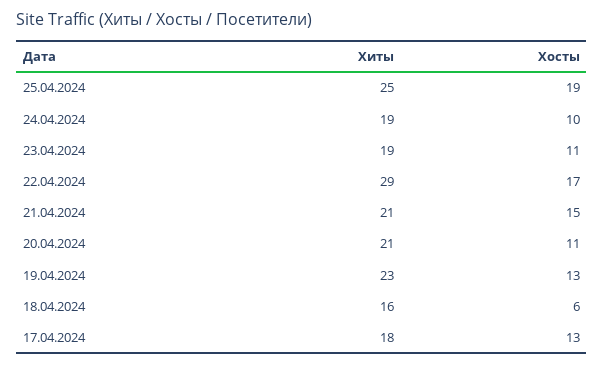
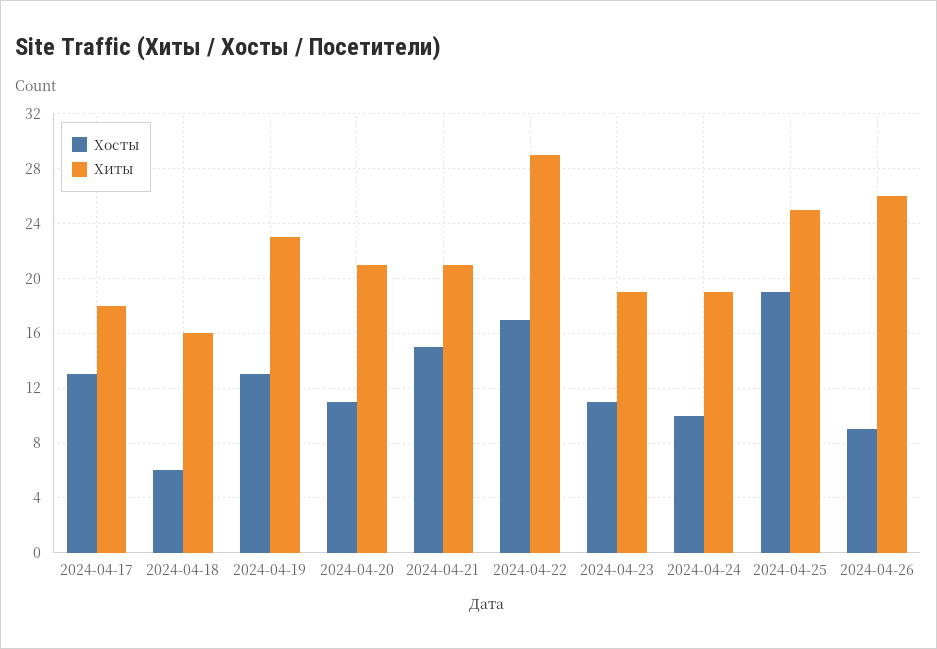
Хосты, 2024-04-26: none -> 9
Хиты, 2024-04-26: none -> 26

